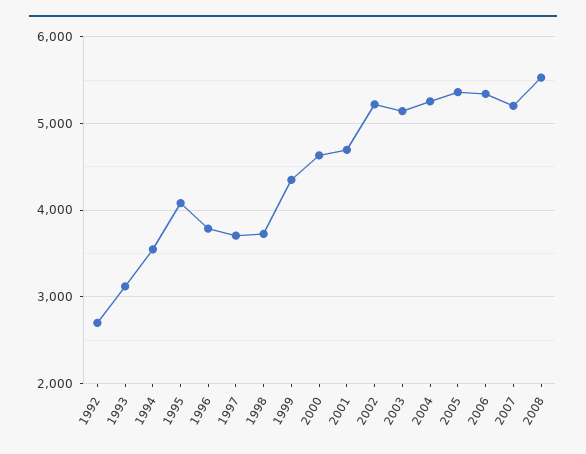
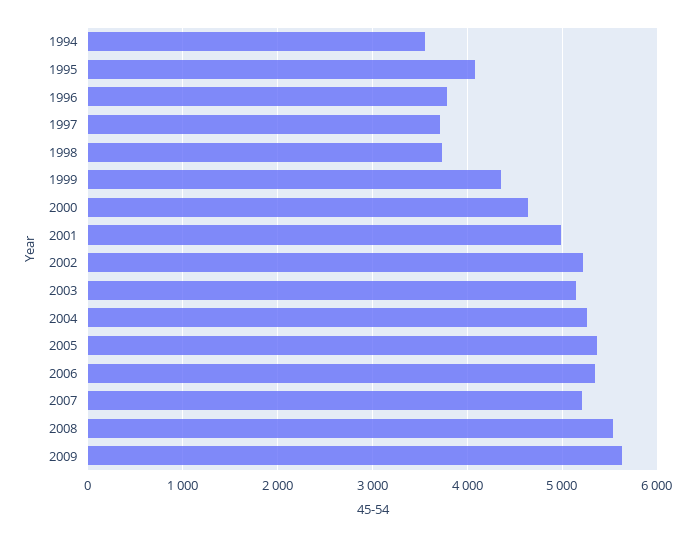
1992: 2700 -> none
1993: 3100 -> none
2001: 4700 -> 5000
2009: none -> 5600

